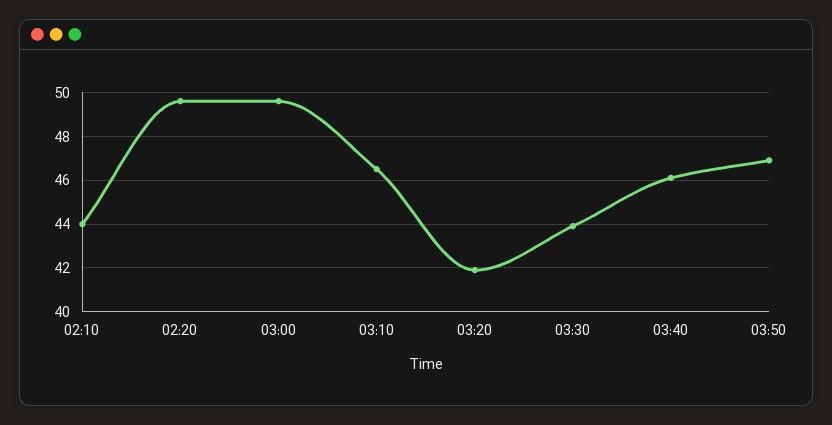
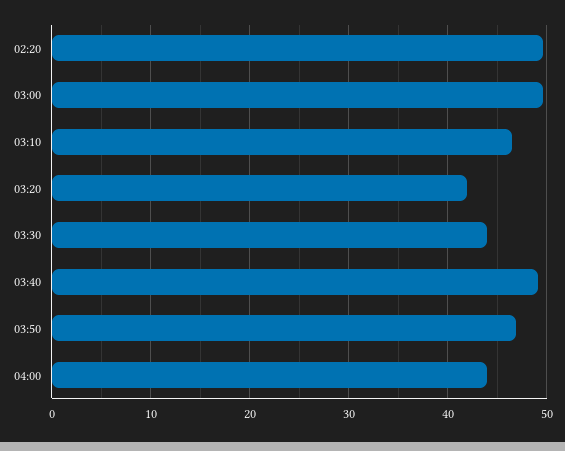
02:10: 44 -> none
03:40: 46 -> 49
04:00: none -> 44

